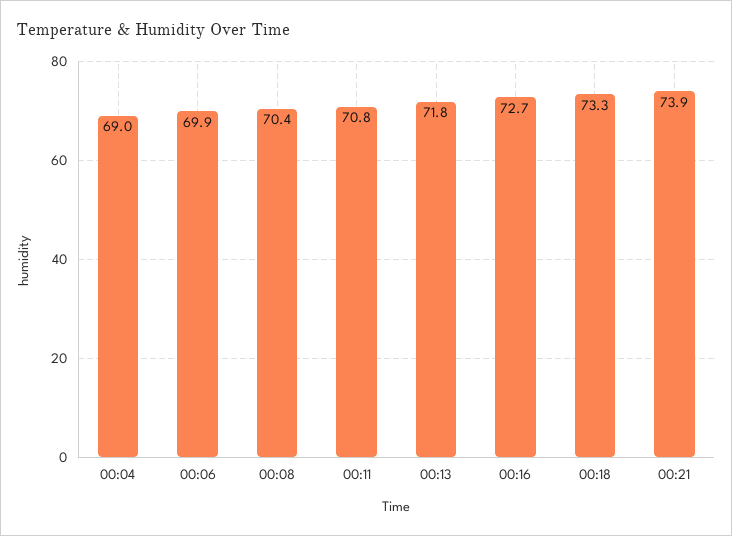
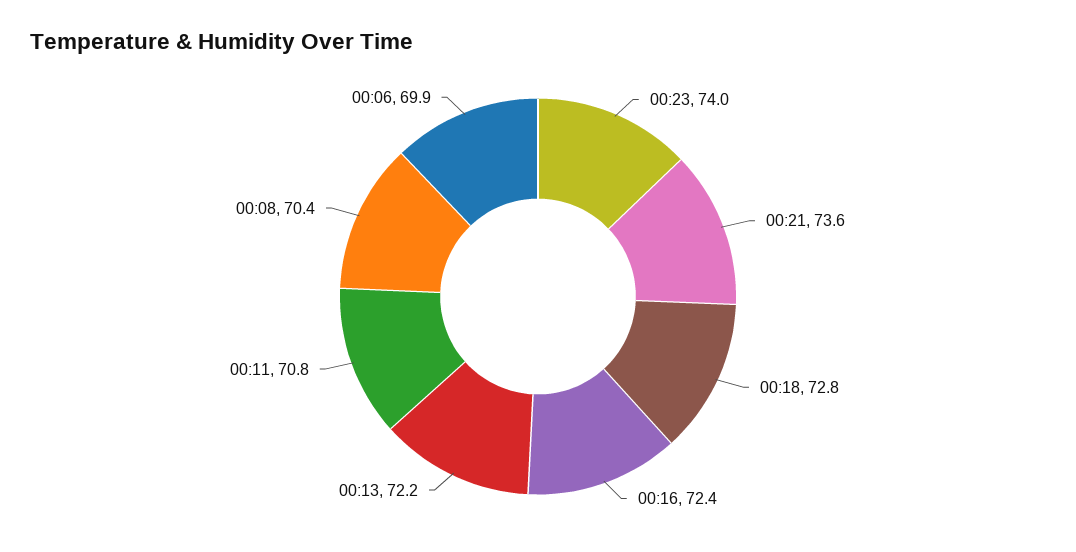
00:04: 69 -> none
00:13: 71.8 -> 72.2
00:16: 72.7 -> 72.4
00:18: 73.3 -> 72.8
00:21: 73.9 -> 73.6
00:23: none -> 74

